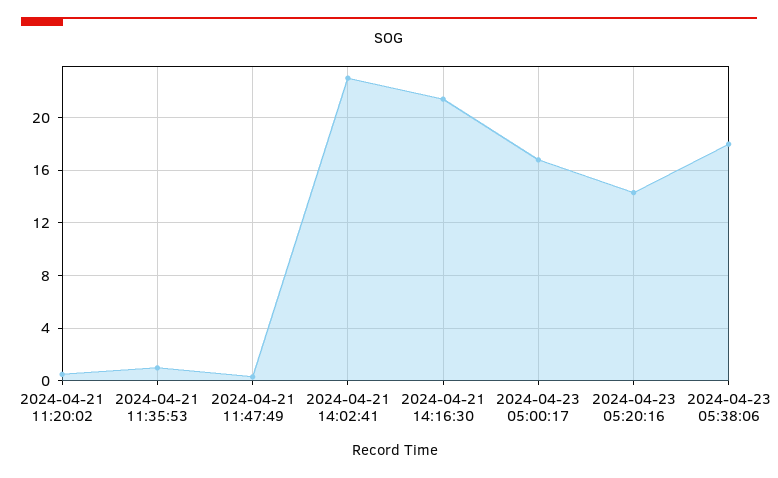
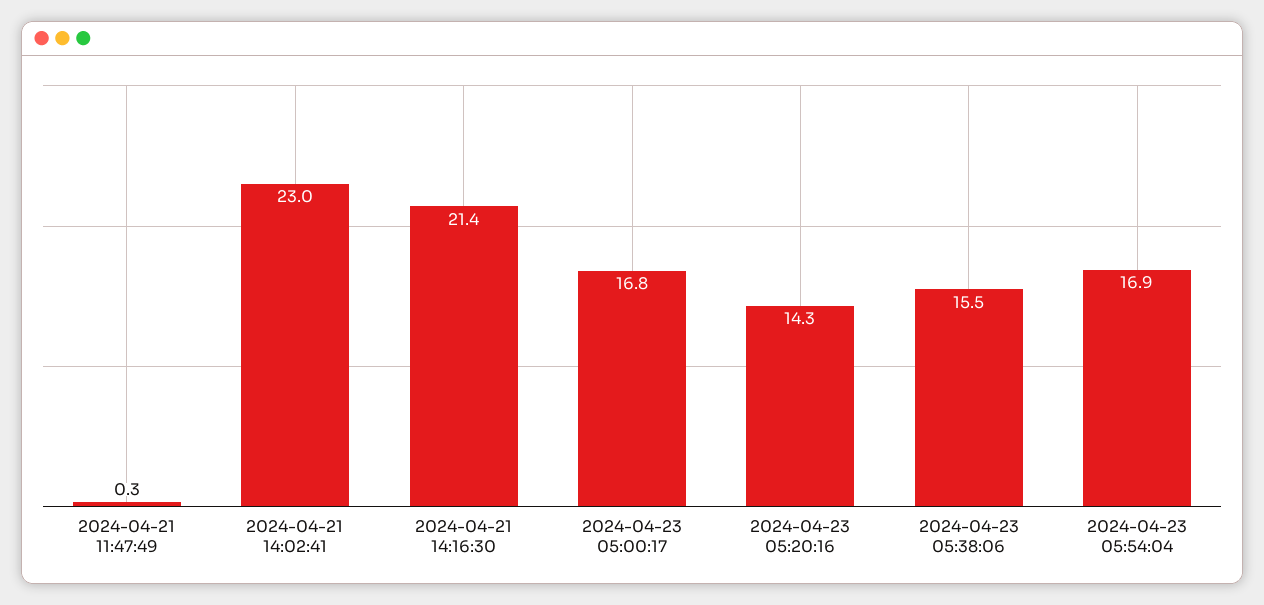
2024-04-21 11:20:02: 0.5 -> none
2024-04-21 11:35:53: 1 -> none
2024-04-23 05:38:06: 18 -> 15.5
2024-04-23 05:54:04: none -> 16.9

